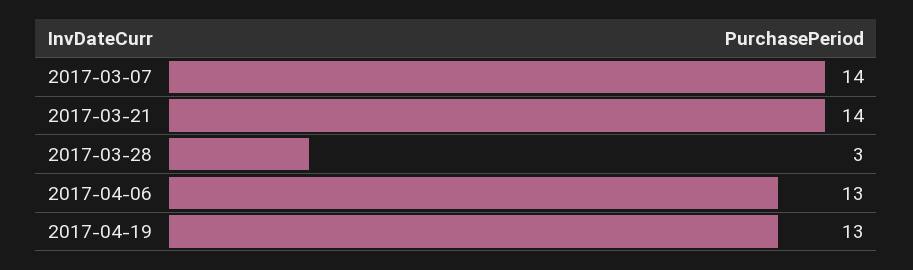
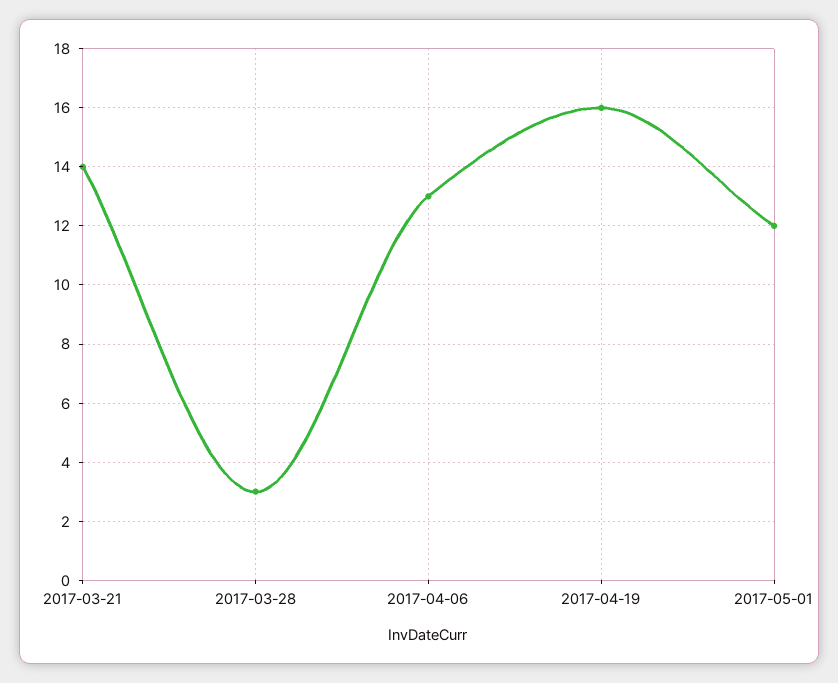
2017-03-07: 14 -> none
2017-04-19: 13 -> 16
2017-05-01: none -> 12

